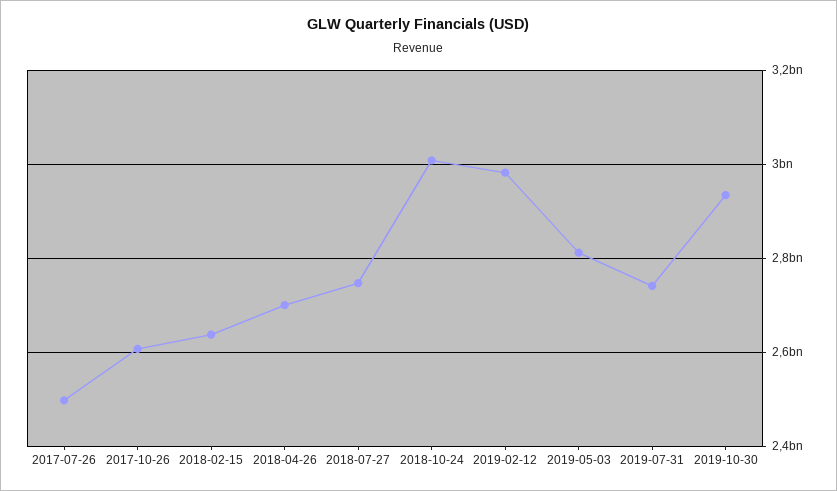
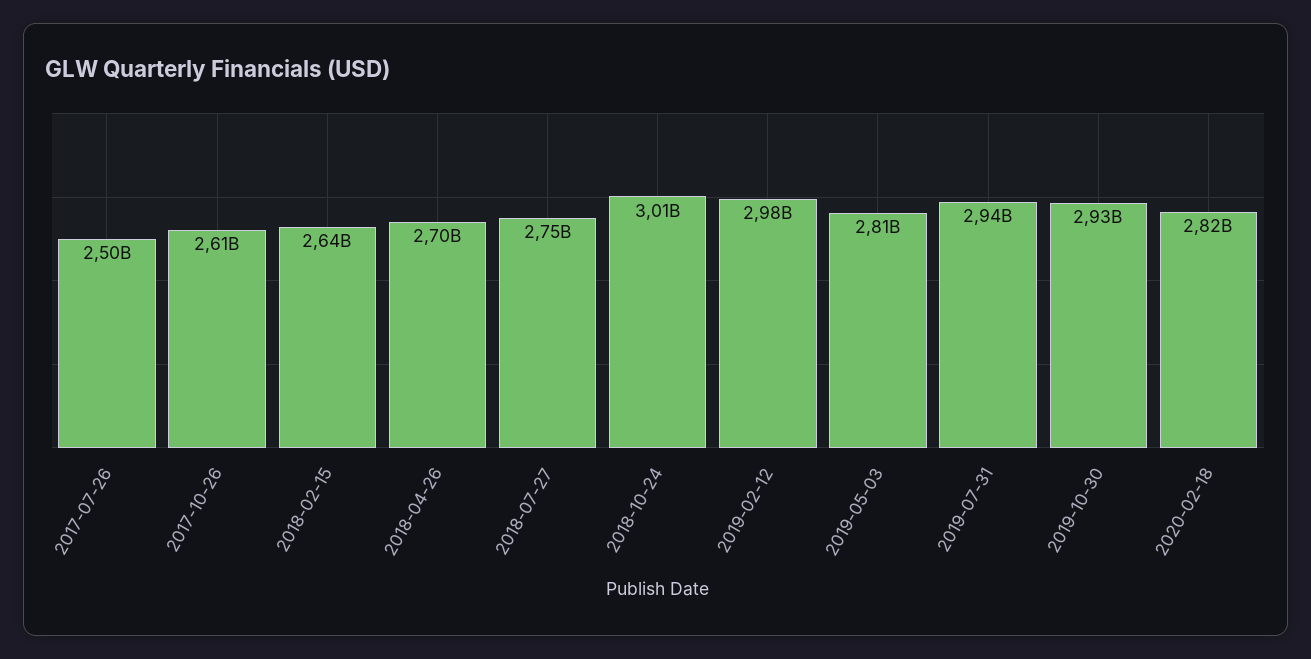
2019-07-31: 2740000000 -> 2940000000
2020-02-18: none -> 2820000000

